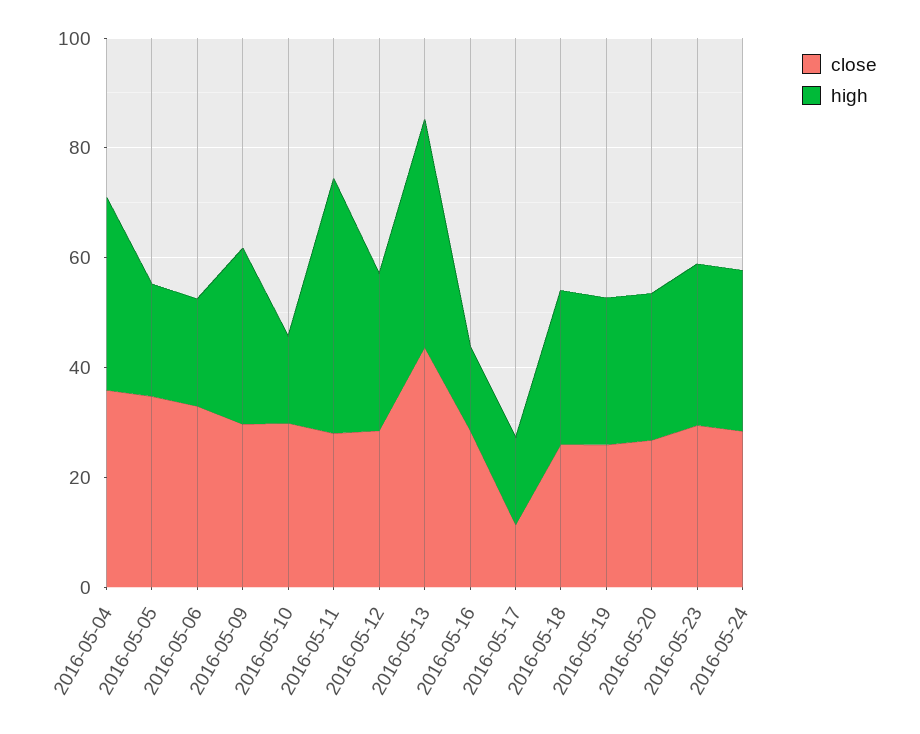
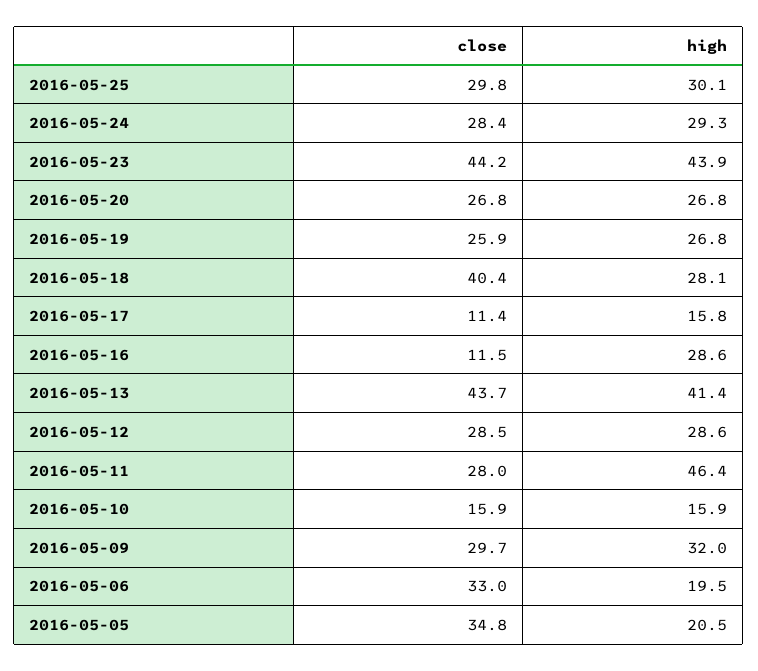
close, 2016-05-04: 35 -> none
high, 2016-05-04: 35 -> none
close, 2016-05-10: 30 -> 15.9
close, 2016-05-16: 30 -> 11.5
high, 2016-05-16: 15 -> 28.6
close, 2016-05-18: 25 -> 40.4
close, 2016-05-23: 30 -> 44.2
high, 2016-05-23: 30 -> 43.9
close, 2016-05-25: none -> 29.8
high, 2016-05-25: none -> 30.1

